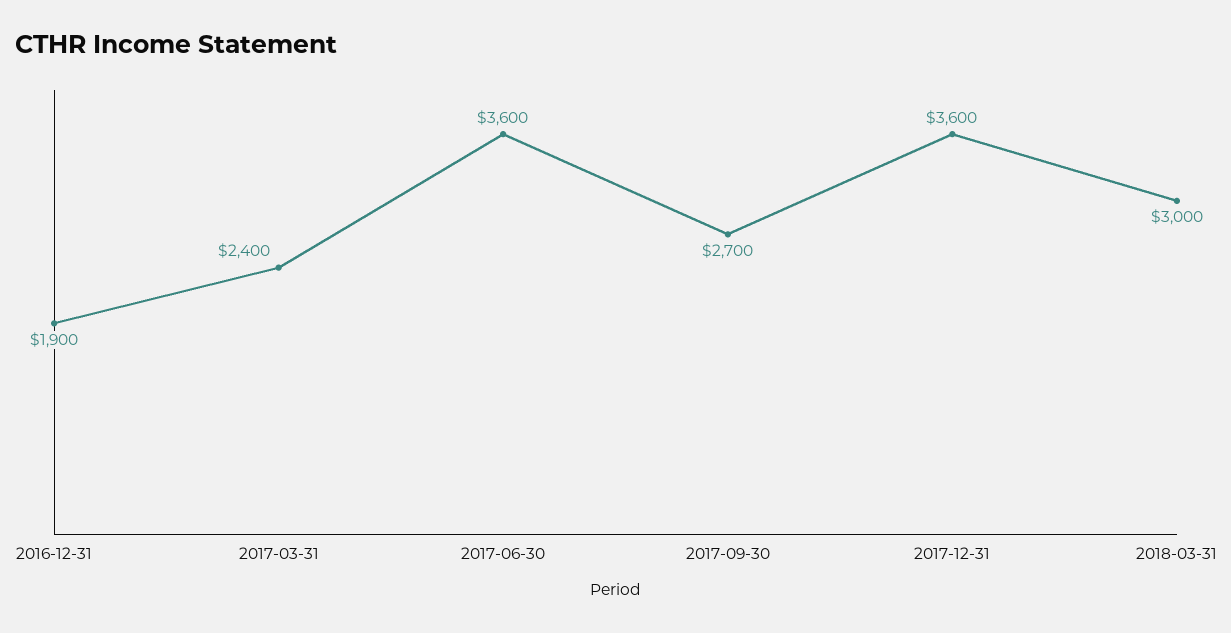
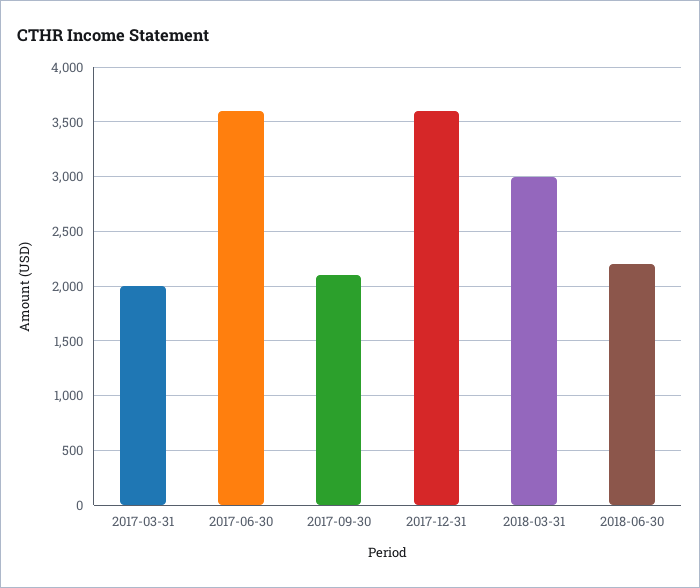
2016-12-31: 1900 -> none
2017-03-31: 2400 -> 2000
2017-09-30: 2700 -> 2100
2018-06-30: none -> 2200

